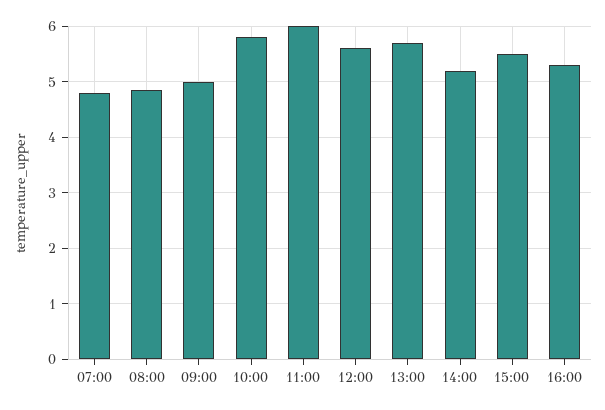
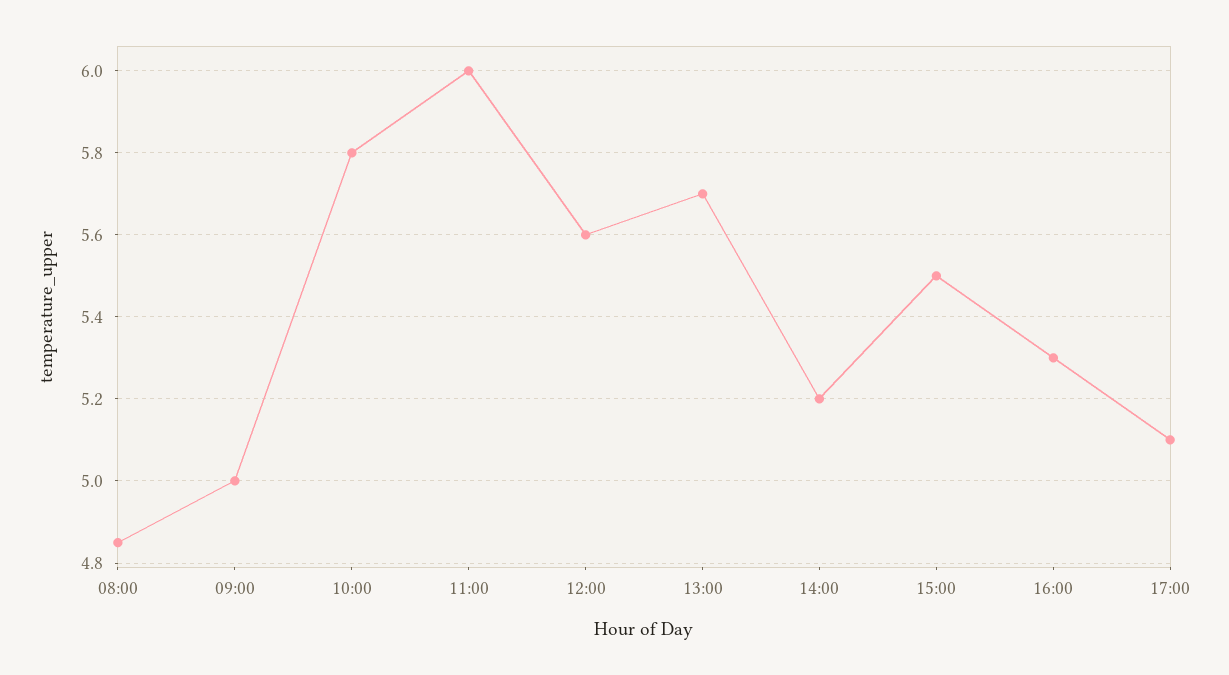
07:00: 4.8 -> none
17:00: none -> 5.1

